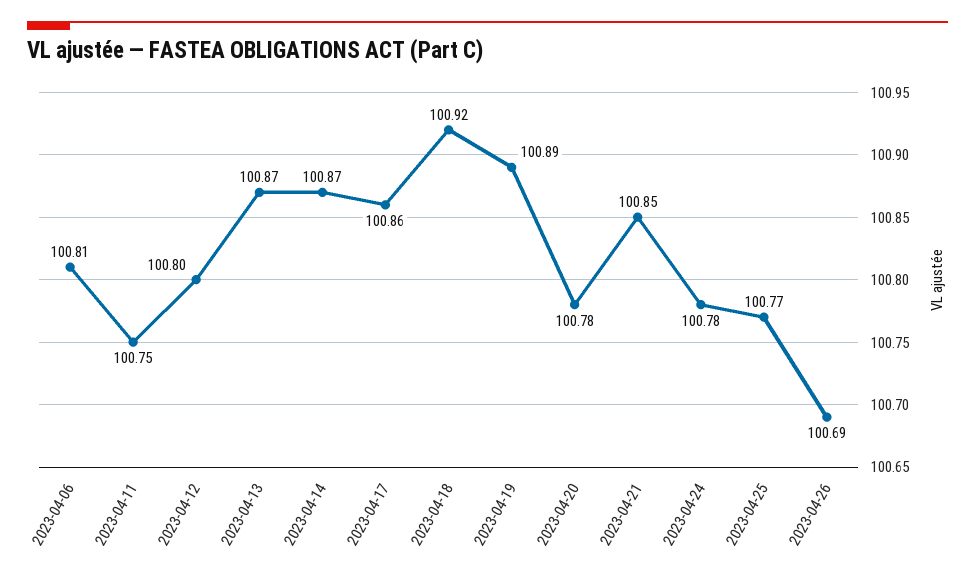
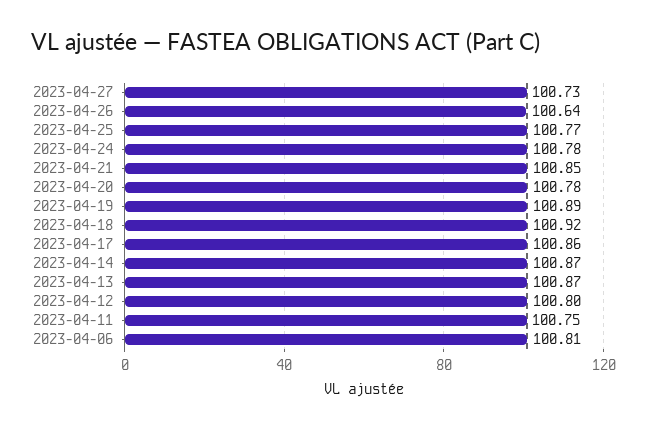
2023-04-26: 100.69 -> 100.64
2023-04-27: none -> 100.73

